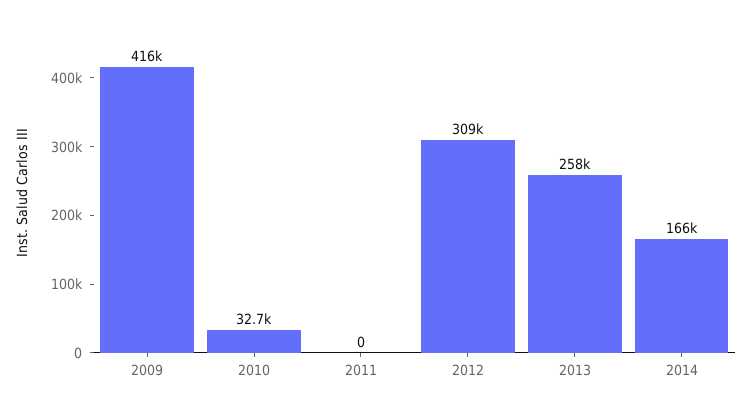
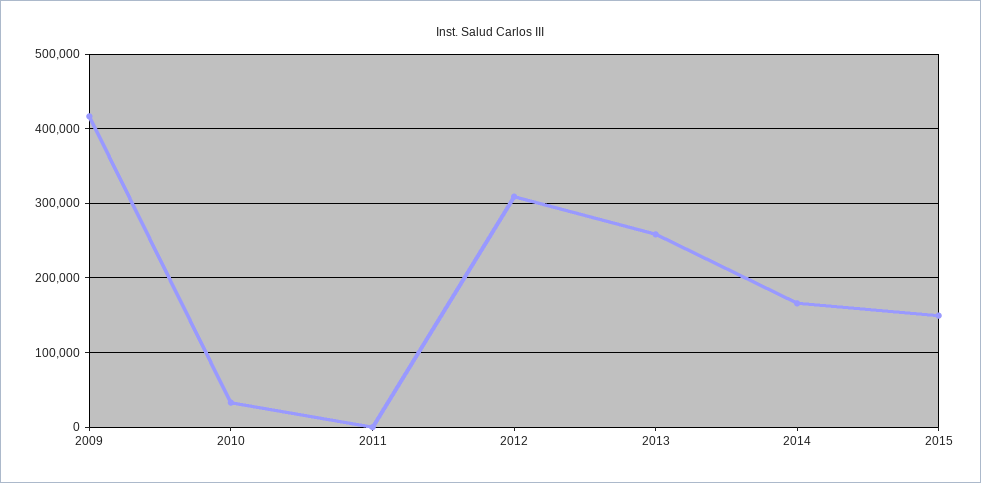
2015: none -> 150000

